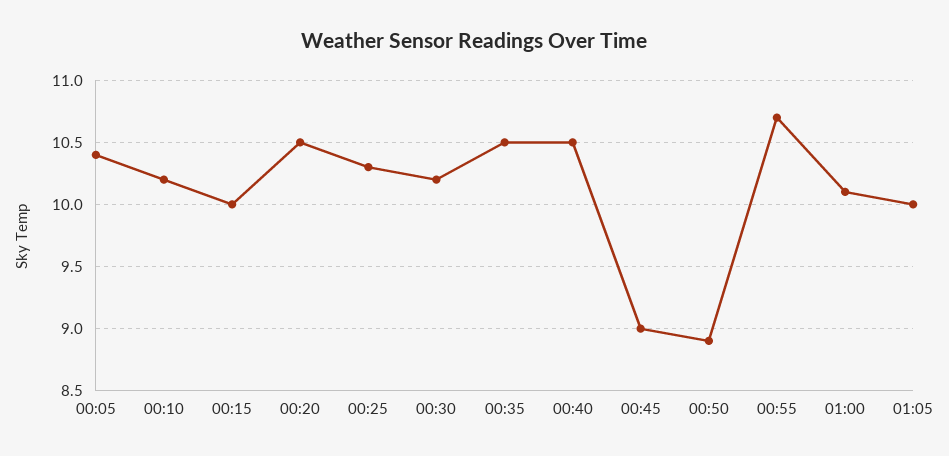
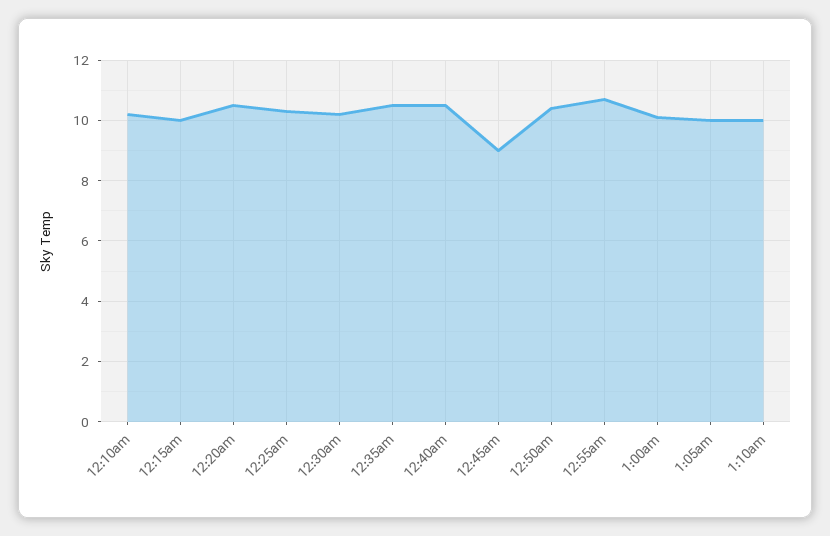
00:05: 10.4 -> none
00:50: 8.9 -> 10.5
1:10am: none -> 10

